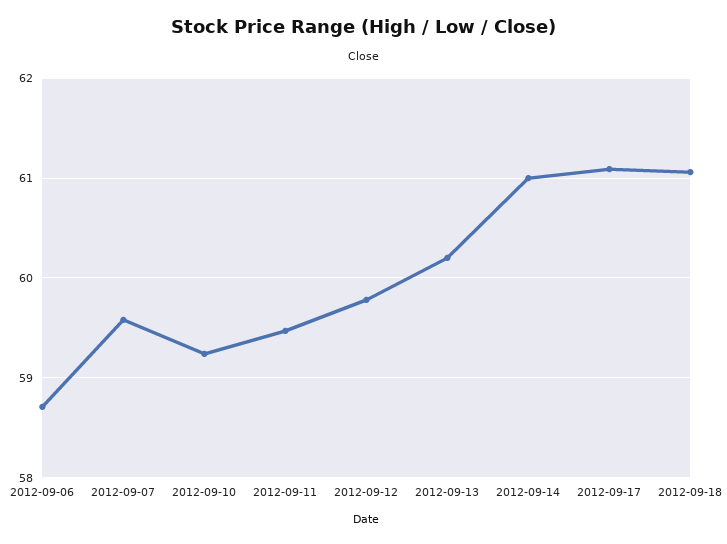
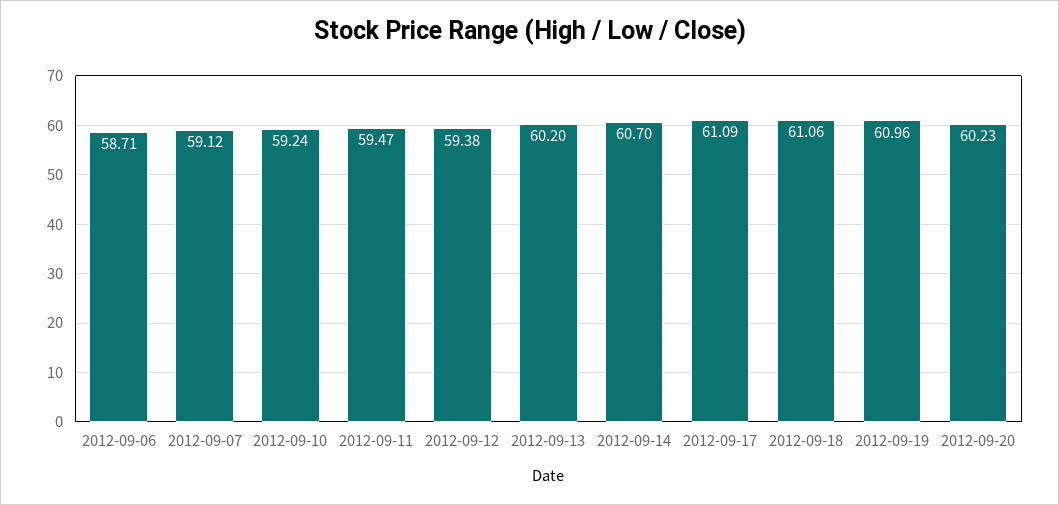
2012-09-07: 59.6 -> 59.12
2012-09-12: 59.8 -> 59.38
2012-09-14: 61 -> 60.7
2012-09-19: none -> 60.96
2012-09-20: none -> 60.23

